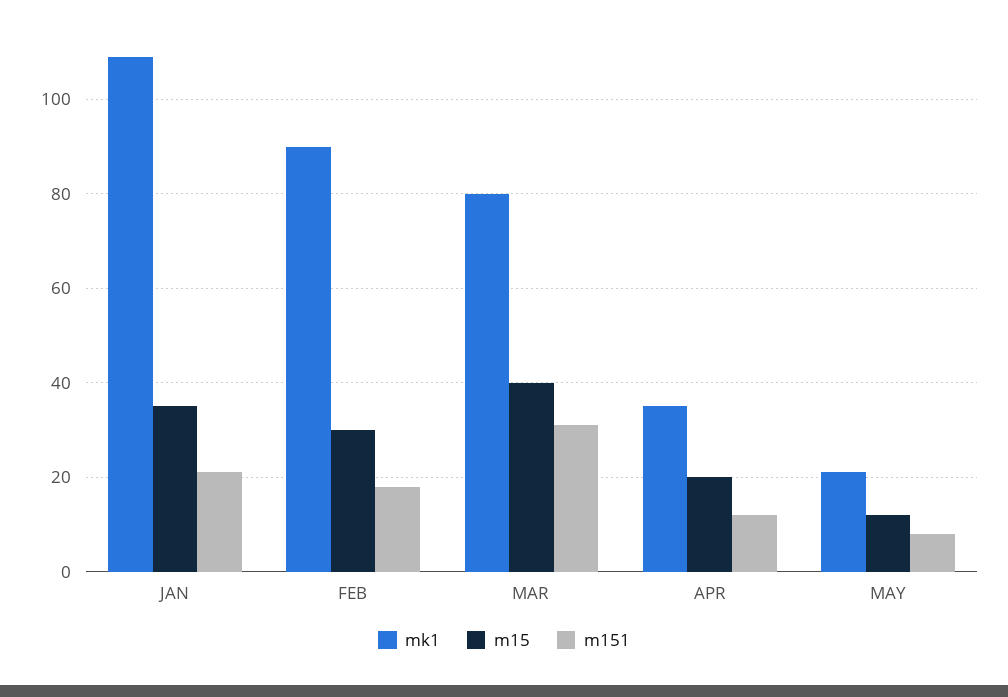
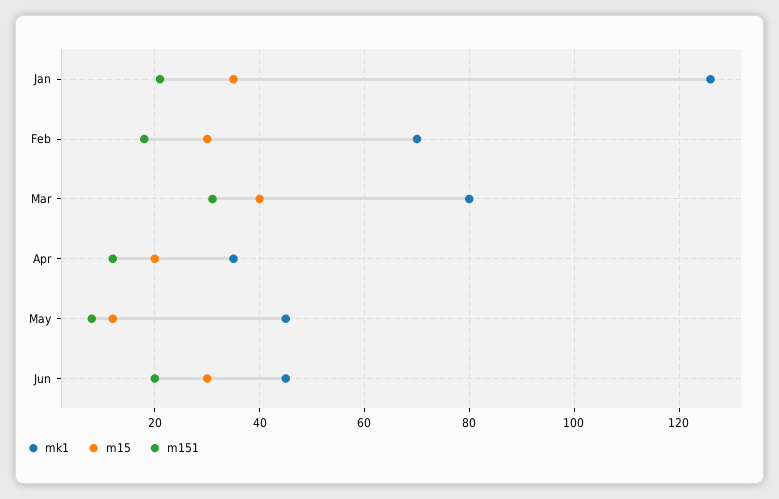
mk1, JAN: 110 -> 125
mk1, FEB: 90 -> 70
mk1, MAY: 20 -> 45
mk1, Jun: none -> 45
m15, Jun: none -> 30
m151, Jun: none -> 20

